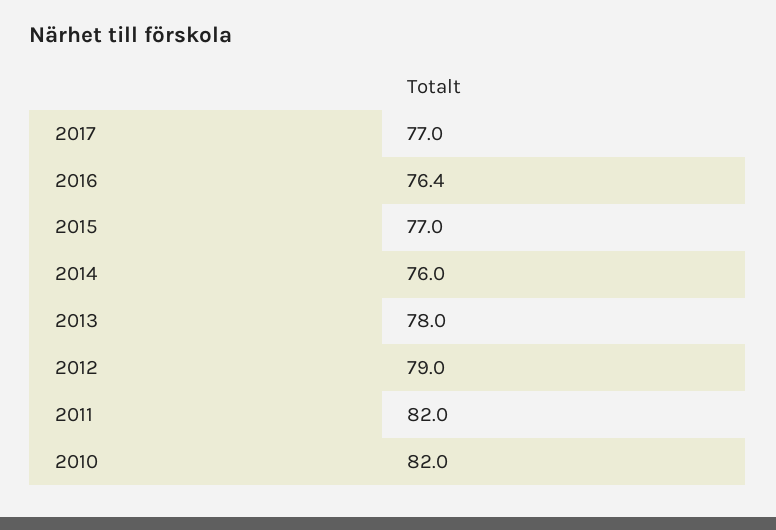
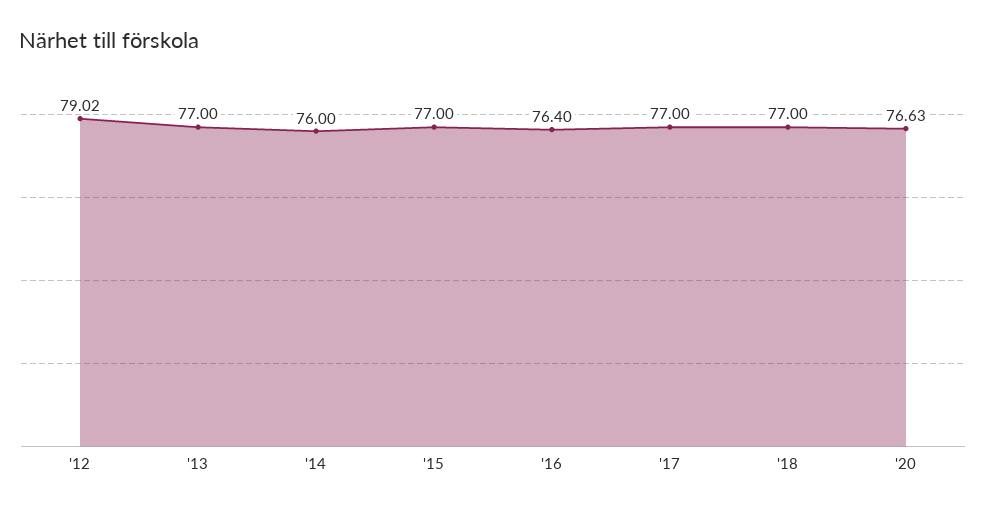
2013: 78 -> 77
2011: 82 -> none
2010: 82 -> none
'18: none -> 77
'20: none -> 76.63

